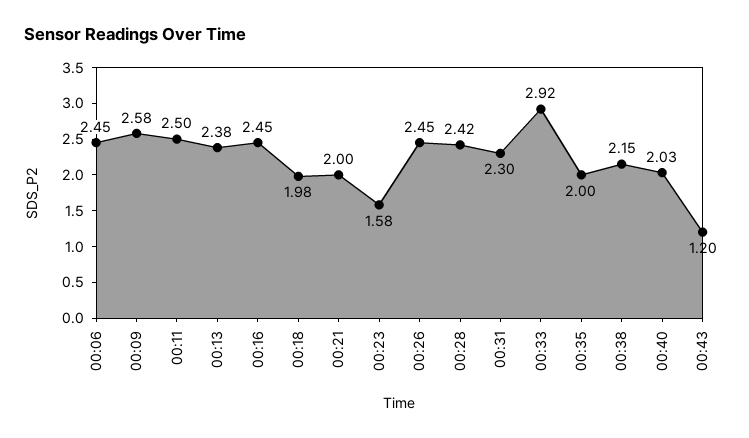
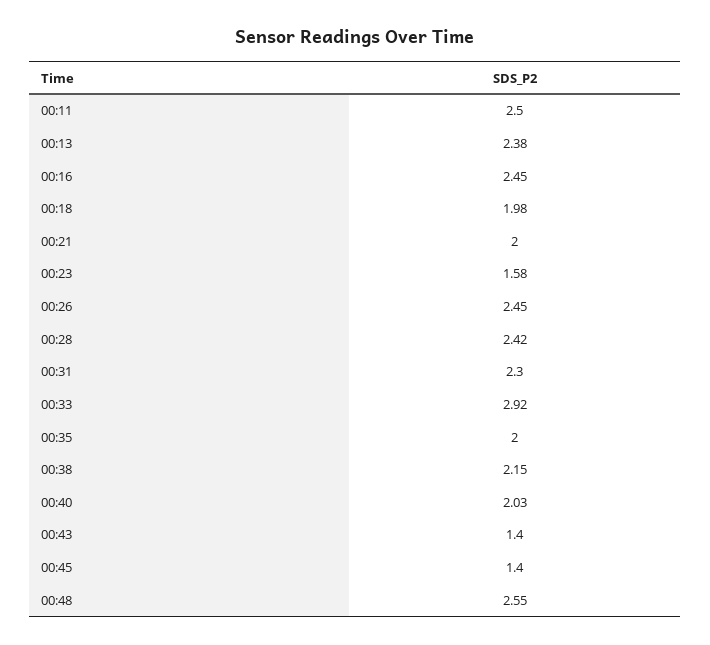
00:06: 2.45 -> none
00:09: 2.58 -> none
00:43: 1.2 -> 1.4
00:45: none -> 1.4
00:48: none -> 2.55

